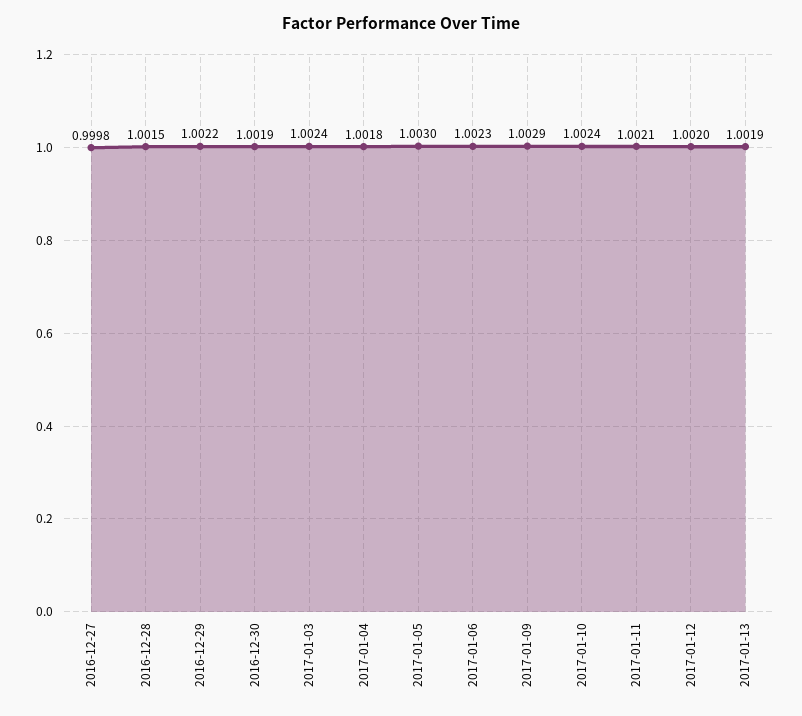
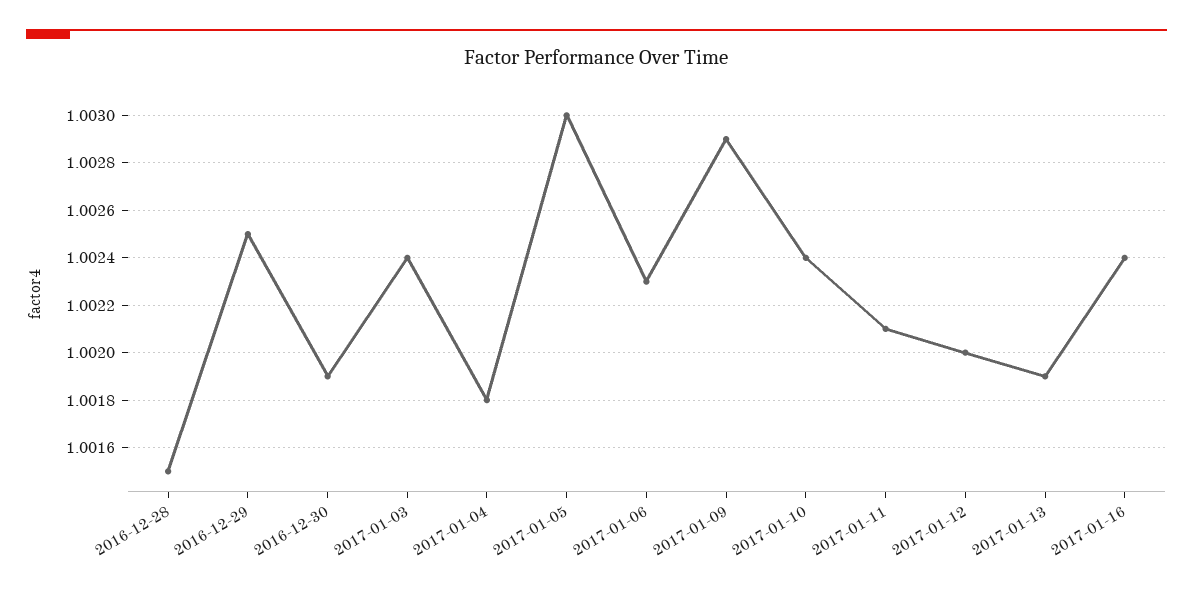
2016-12-27: 0.9998 -> none
2016-12-29: 1.0022 -> 1.0025
2017-01-16: none -> 1.0024

